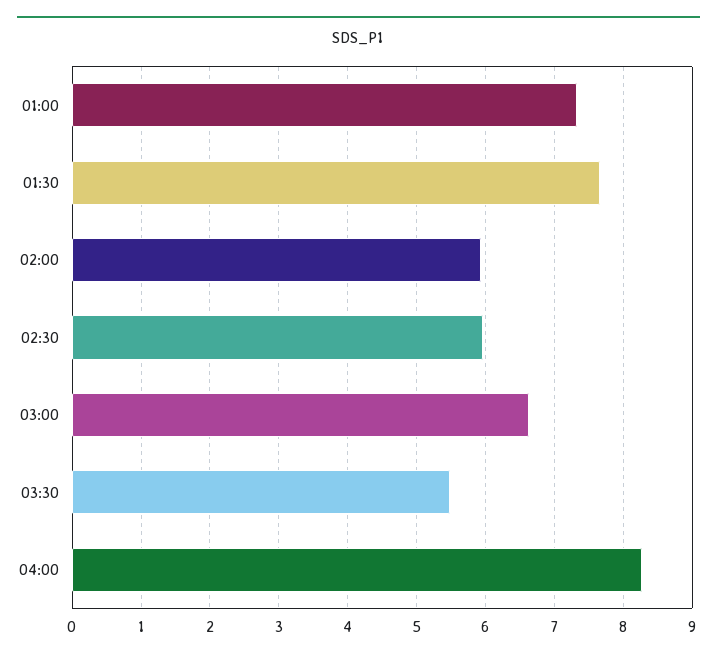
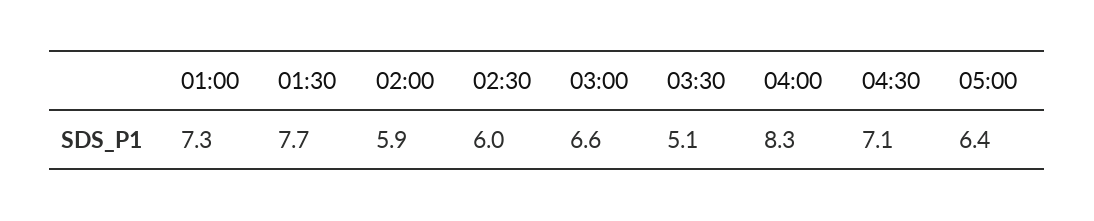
03:30: 5.5 -> 5.1
04:30: none -> 7.1
05:00: none -> 6.4

